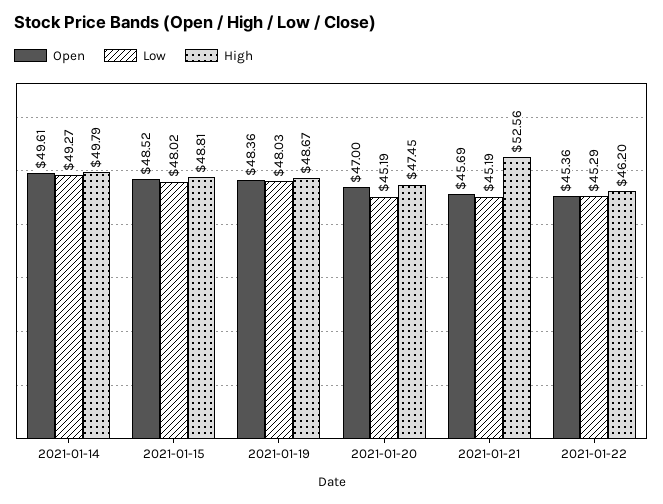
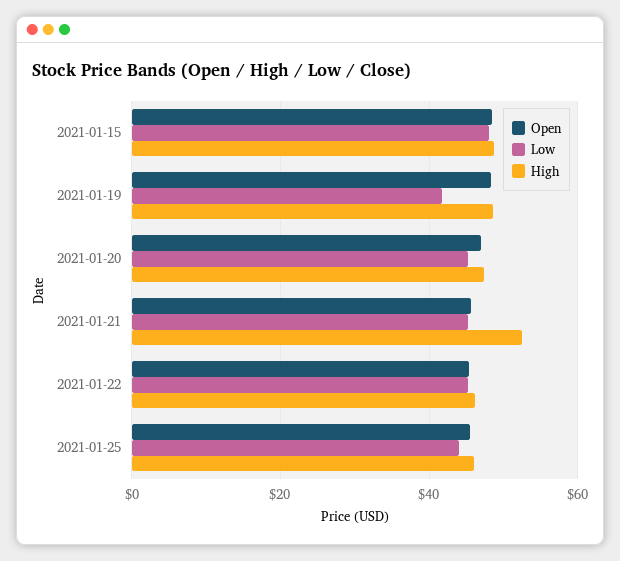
Open, 2021-01-14: 49.61 -> none
Low, 2021-01-14: 49.27 -> none
High, 2021-01-14: 49.79 -> none
Low, 2021-01-19: 48.03 -> 42
Open, 2021-01-25: none -> 46
Low, 2021-01-25: none -> 44
High, 2021-01-25: none -> 46

